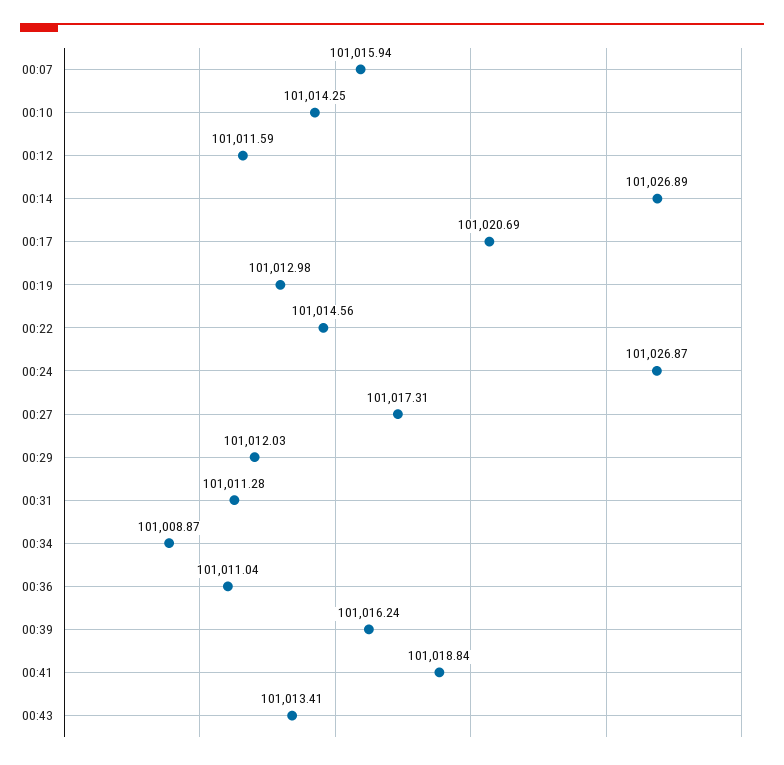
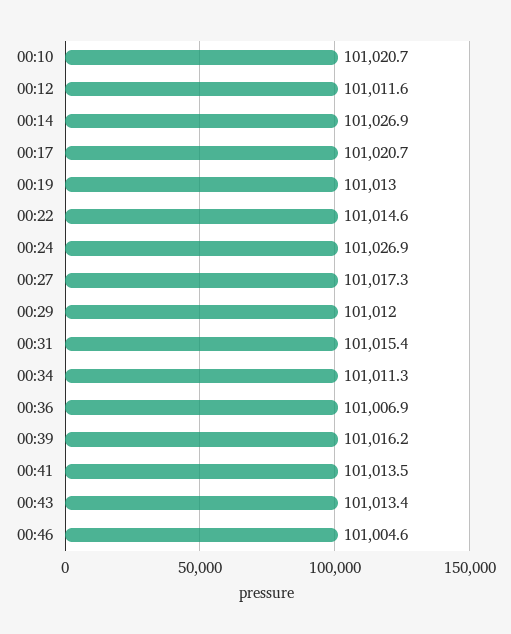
00:07: 101015.94 -> none
00:10: 101014.25 -> 101020.7
00:31: 101011.28 -> 101015.4
00:34: 101008.87 -> 101011.3
00:36: 101011.04 -> 101006.9
00:41: 101018.84 -> 101013.5
00:46: none -> 101004.6

